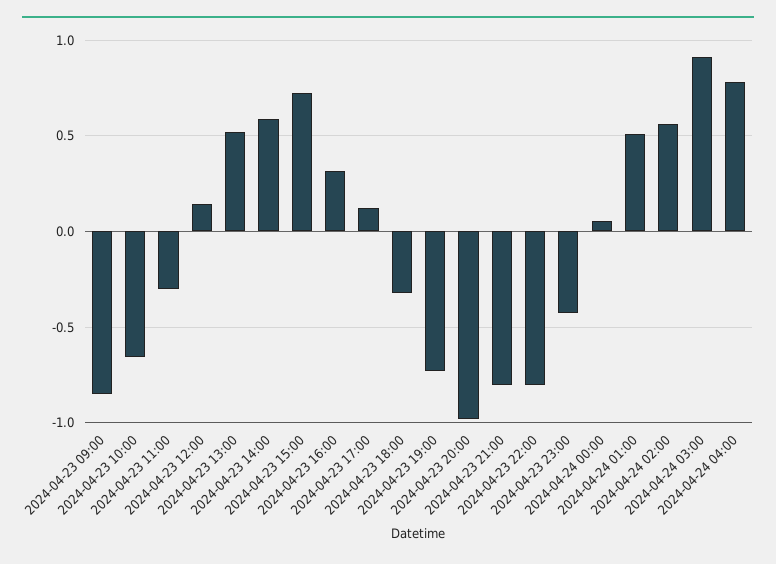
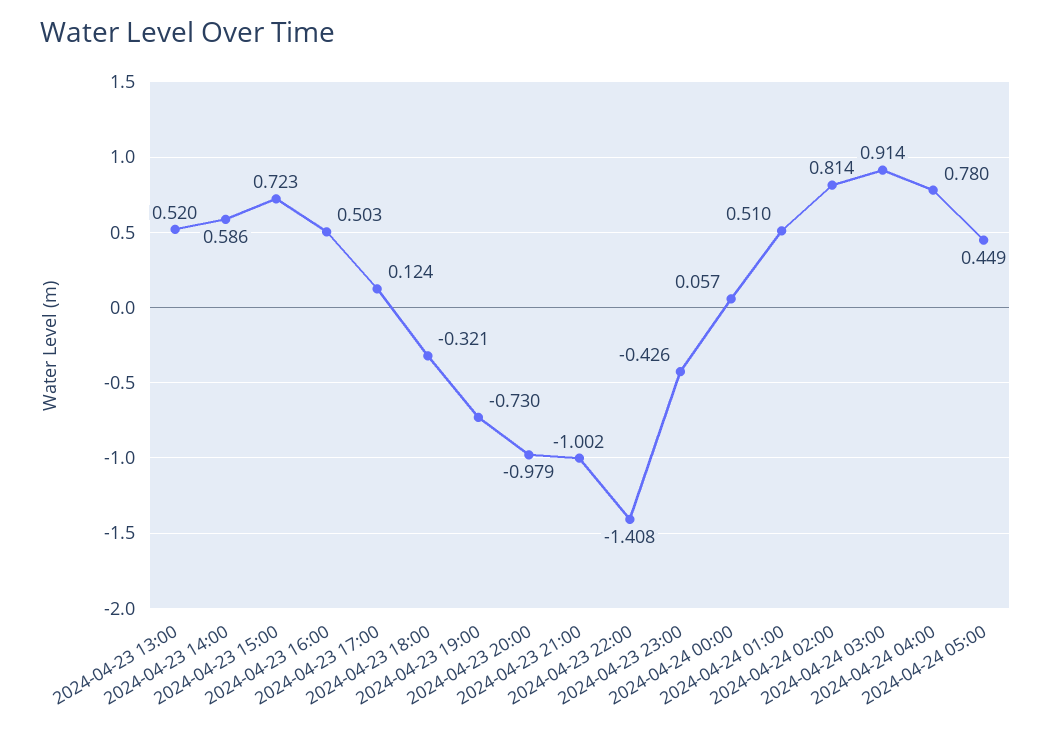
2024-04-23 09:00: -0.85 -> none
2024-04-23 10:00: -0.65 -> none
2024-04-23 11:00: -0.3 -> none
2024-04-23 12:00: 0.15 -> none
2024-04-23 16:00: 0.3 -> 0.503
2024-04-23 21:00: -0.8 -> -1.002
2024-04-23 22:00: -0.8 -> -1.408
2024-04-24 02:00: 0.55 -> 0.814
2024-04-24 05:00: none -> 0.449

